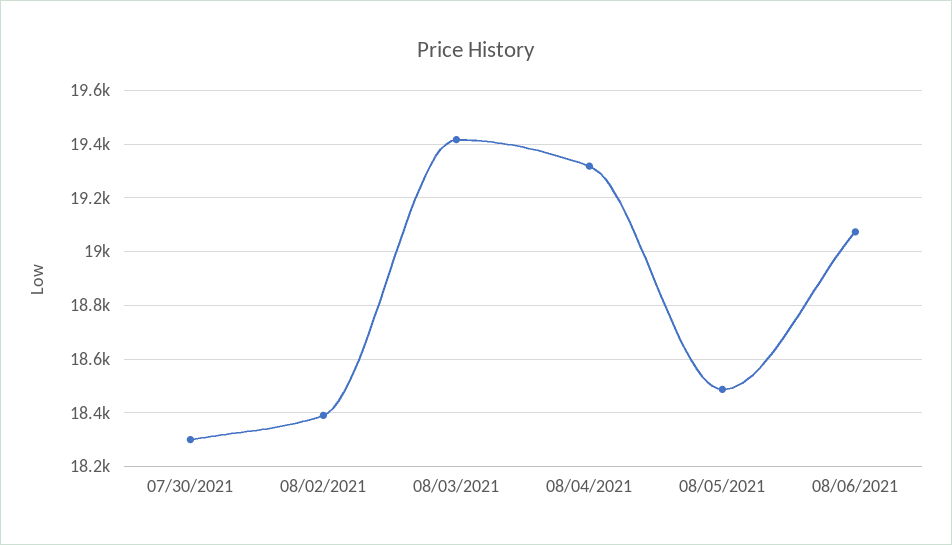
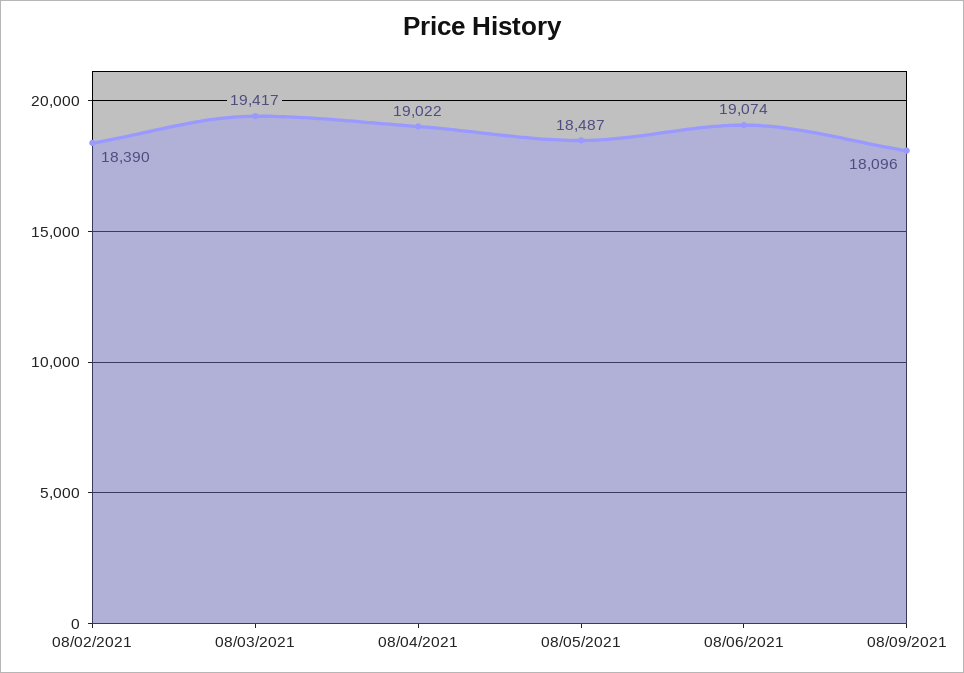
07/30/2021: 18300 -> none
08/04/2021: 19325 -> 19022
08/09/2021: none -> 18096

